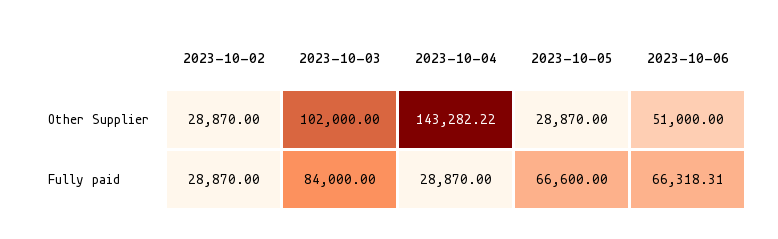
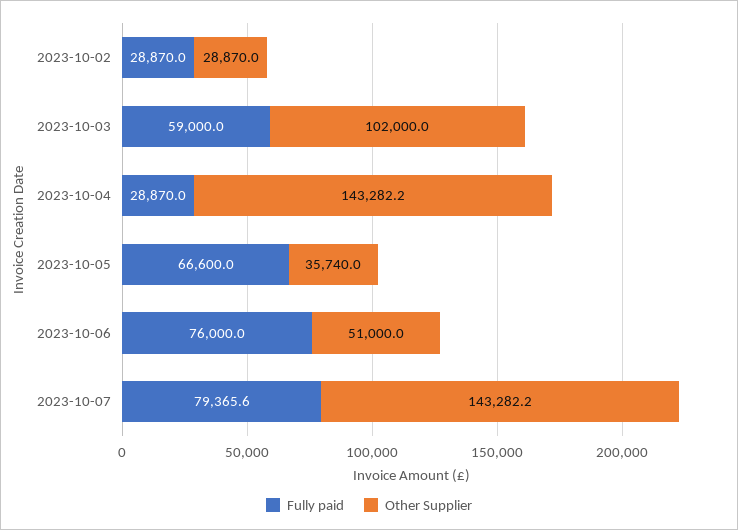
Other Supplier, 2023-10-05: 28870 -> 35740
Fully paid, 2023-10-03: 84000 -> 59000
Fully paid, 2023-10-06: 66318.31 -> 76000
Fully paid, 2023-10-07: none -> 79365.6
Other Supplier, 2023-10-07: none -> 143282.2

